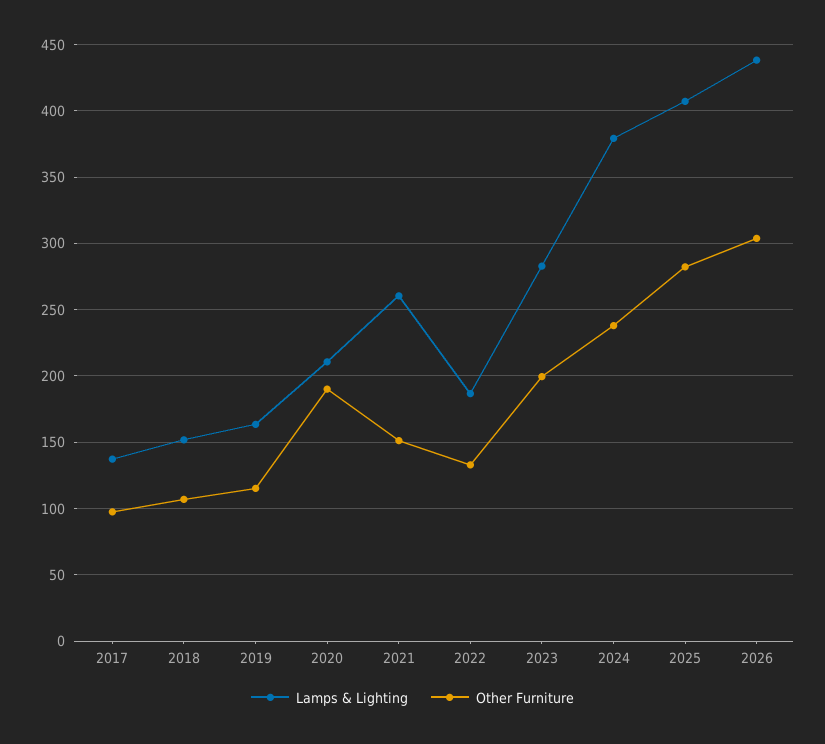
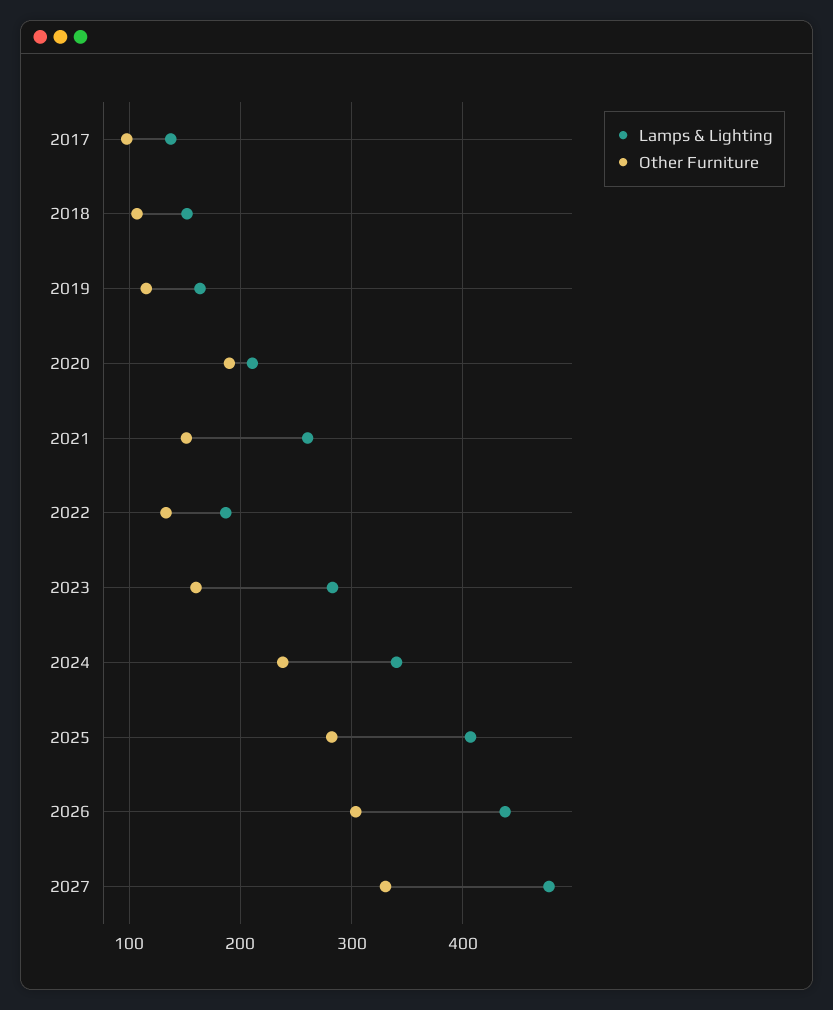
Other Furniture, 2023: 200 -> 160
Lamps & Lighting, 2024: 380 -> 340
Lamps & Lighting, 2027: none -> 480
Other Furniture, 2027: none -> 330

